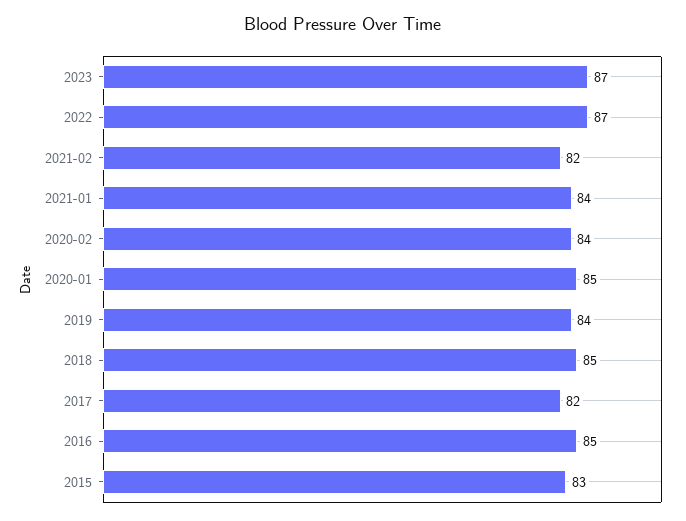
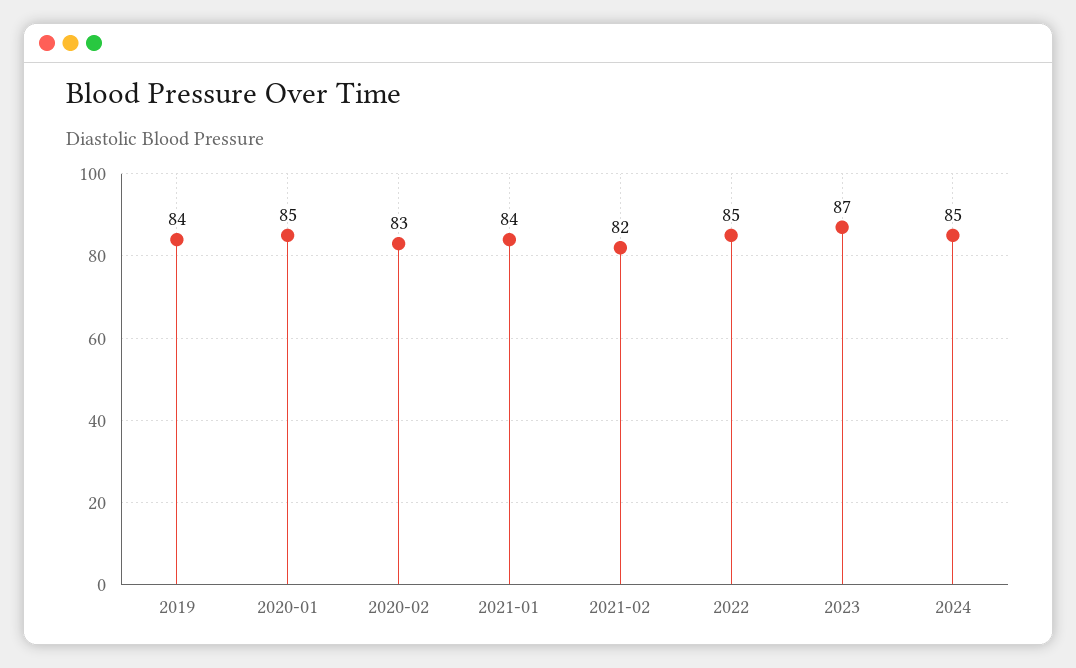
2022: 87 -> 85
2020-02: 84 -> 83
2018: 85 -> none
2017: 82 -> none
2016: 85 -> none
2015: 83 -> none
2024: none -> 85

